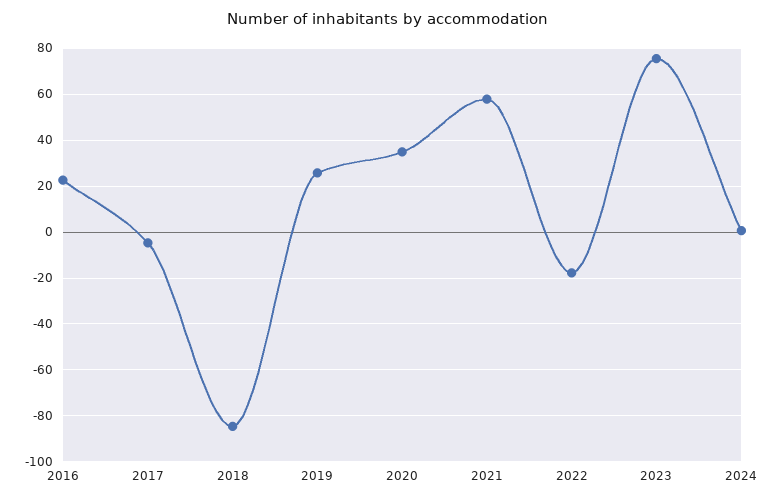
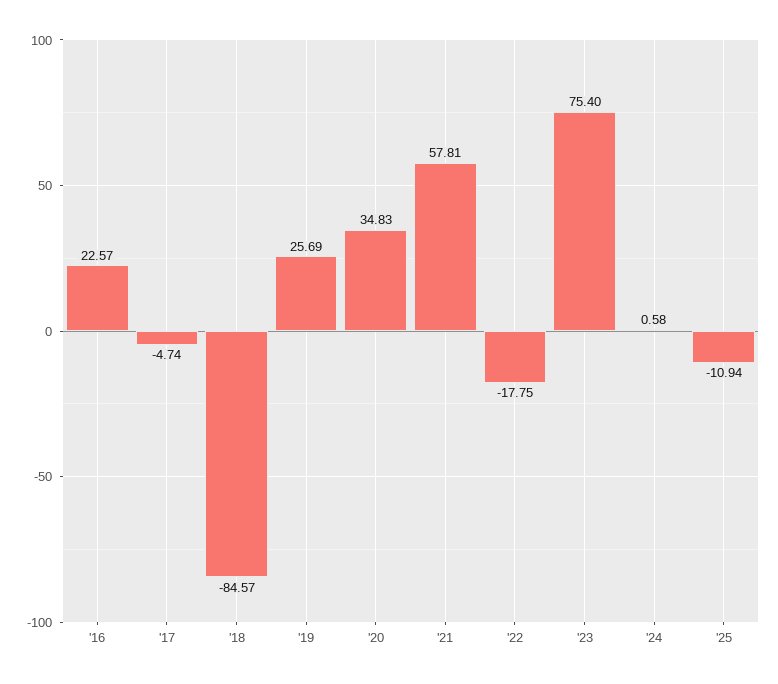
'25: none -> -10.94

